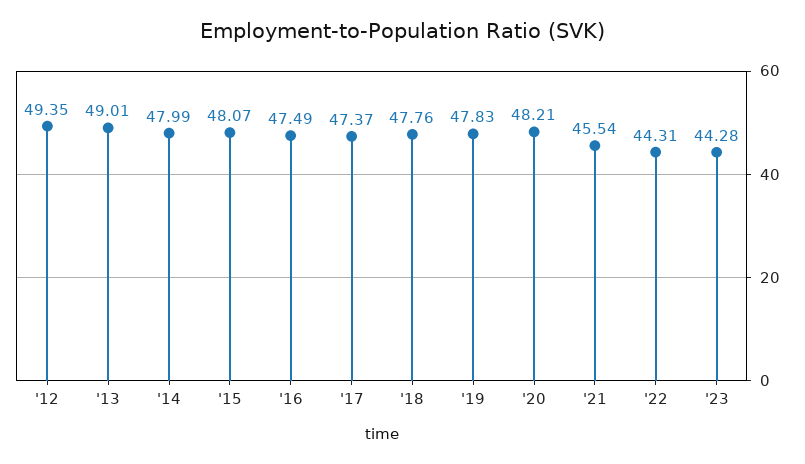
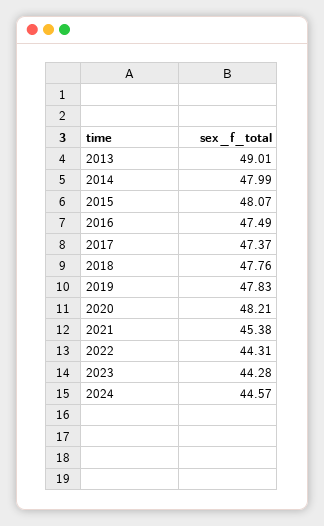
'12: 49.35 -> none
'21: 45.54 -> 45.38
2024: none -> 44.57

